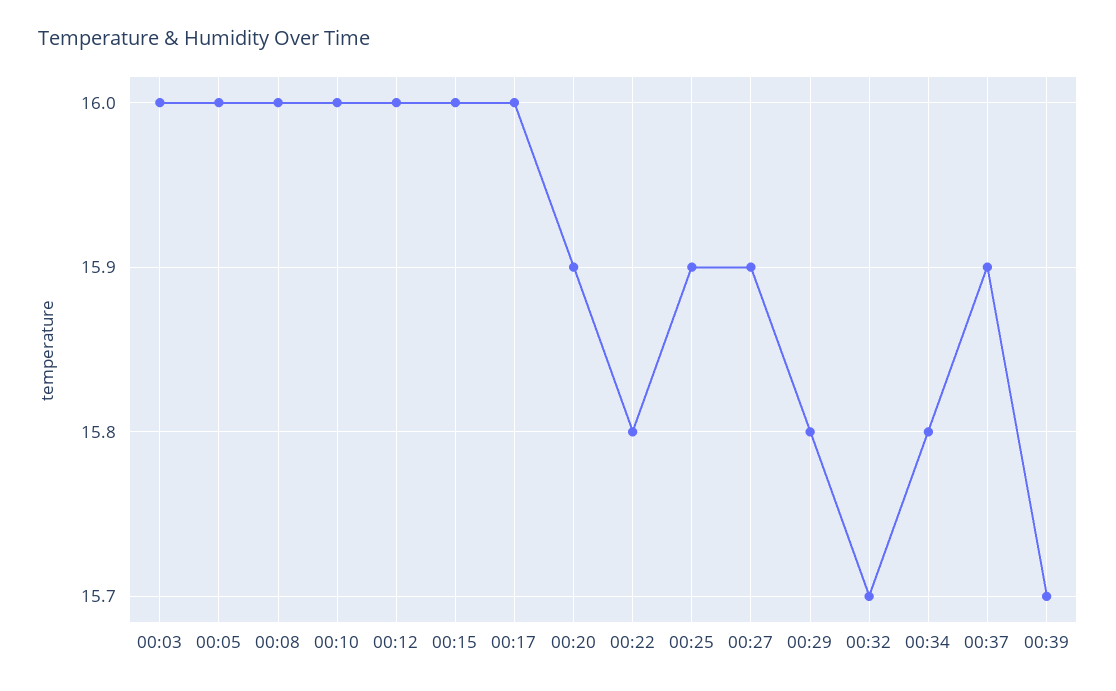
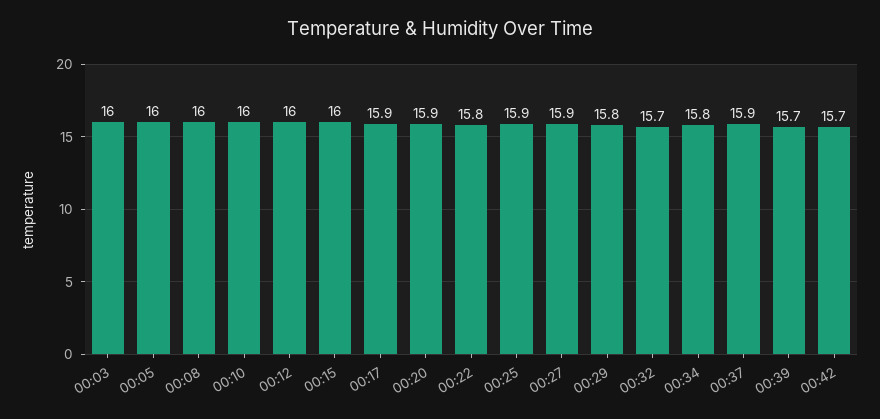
00:17: 16 -> 15.9
00:42: none -> 15.7

